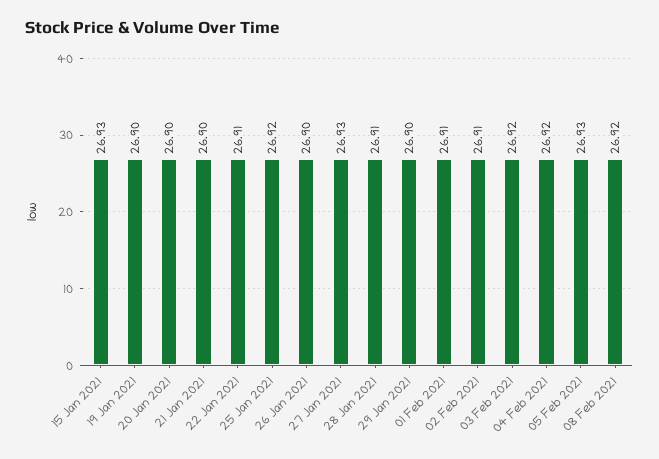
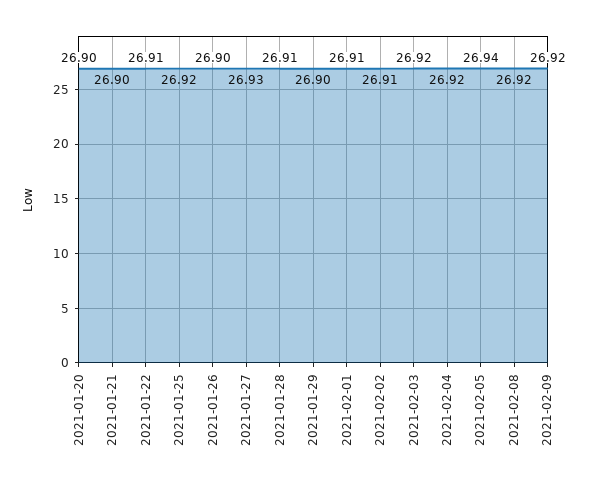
15 Jan 2021: 26.93 -> none
19 Jan 2021: 26.9 -> none
05 Feb 2021: 26.93 -> 26.94
2021-02-09: none -> 26.92

